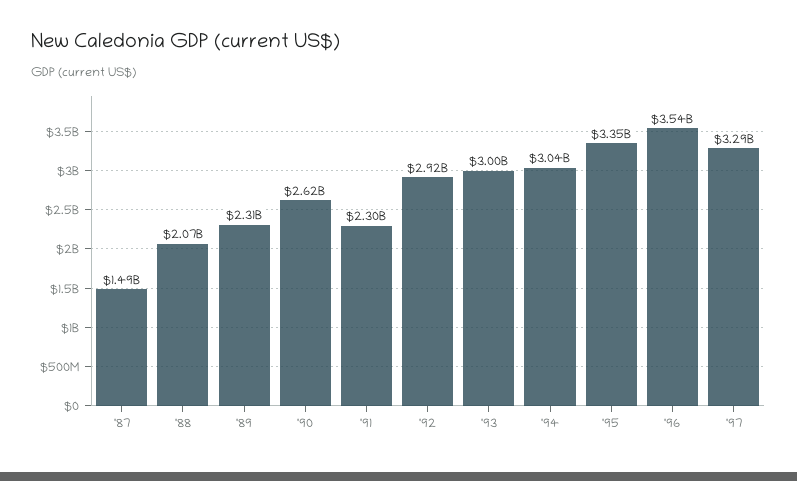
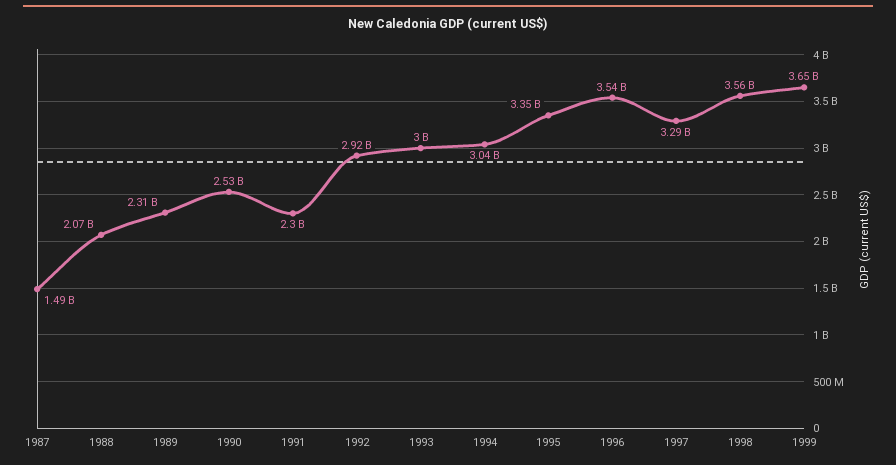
'90: 2620000000 -> 2530000000
1998: none -> 3560000000
1999: none -> 3650000000

